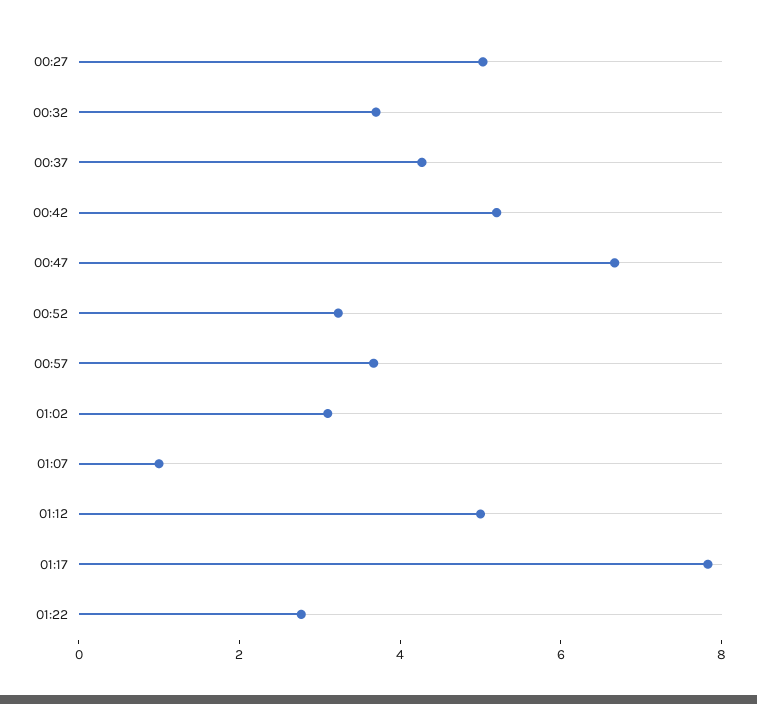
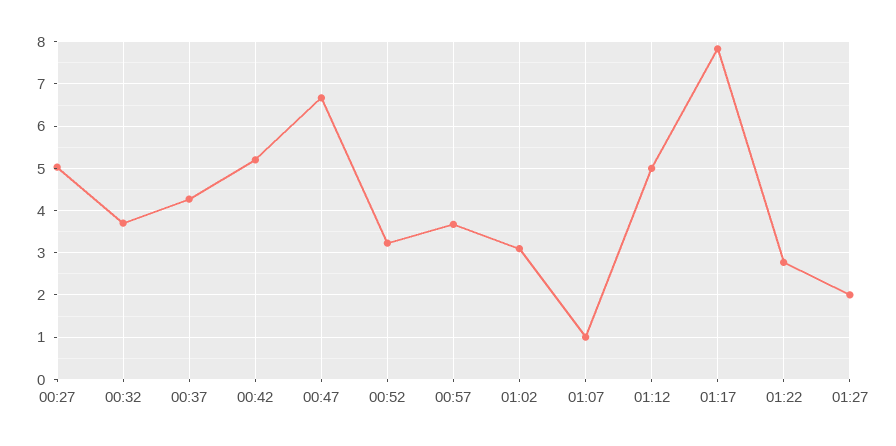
01:27: none -> 2

